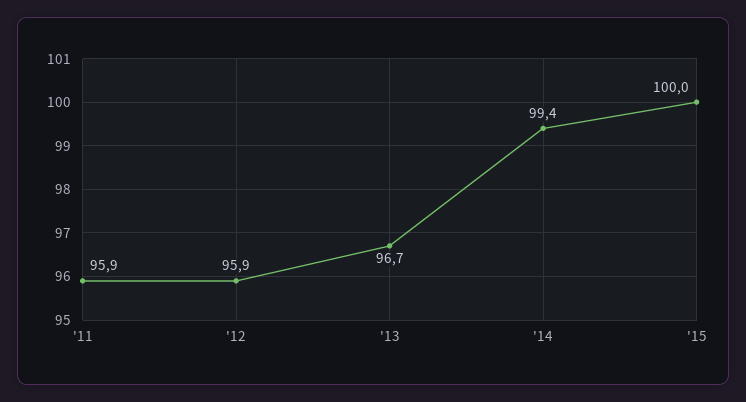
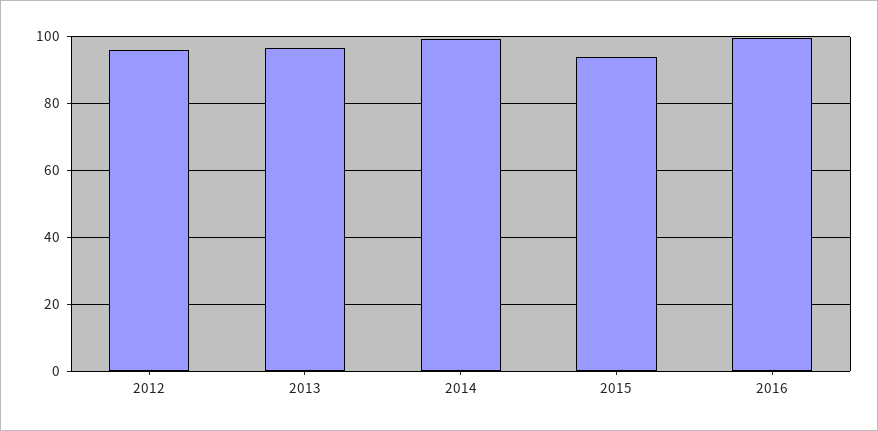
'11: 95.9 -> none
'15: 100 -> 94
2016: none -> 100

